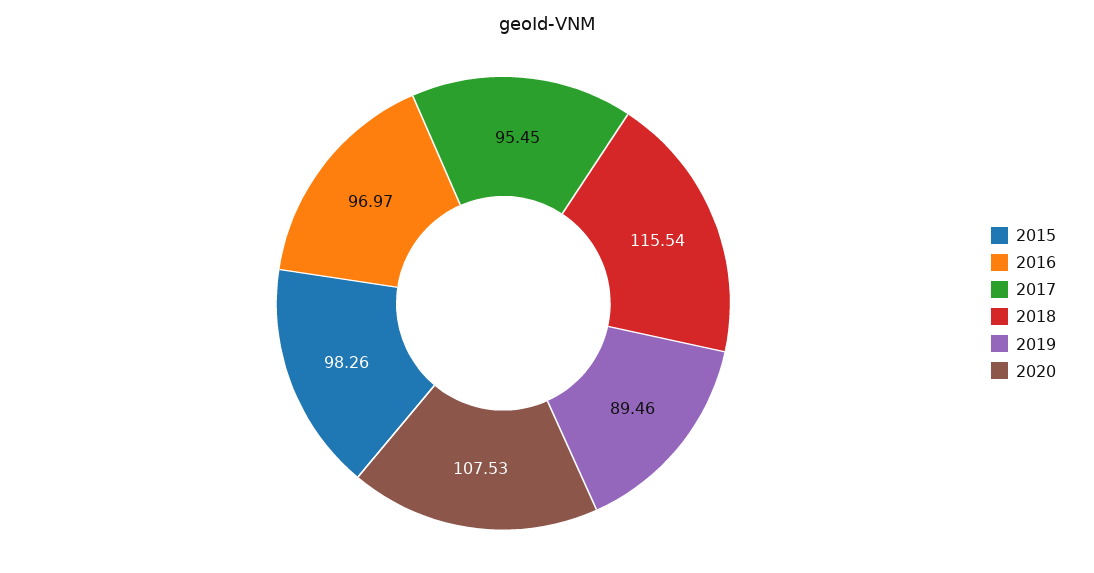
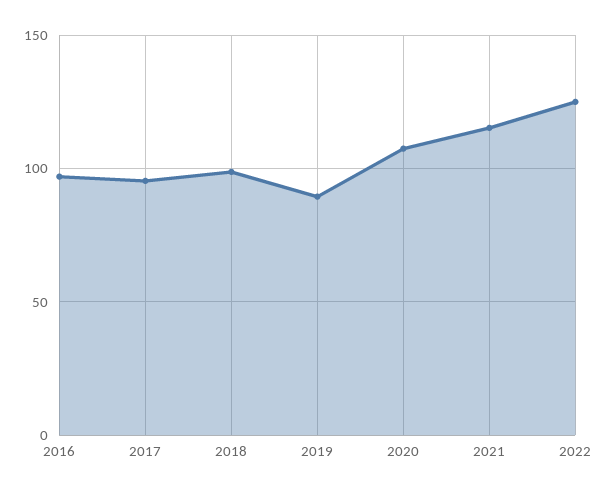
2015: 98.26 -> none
2018: 115.54 -> 100
2021: none -> 115
2022: none -> 125

